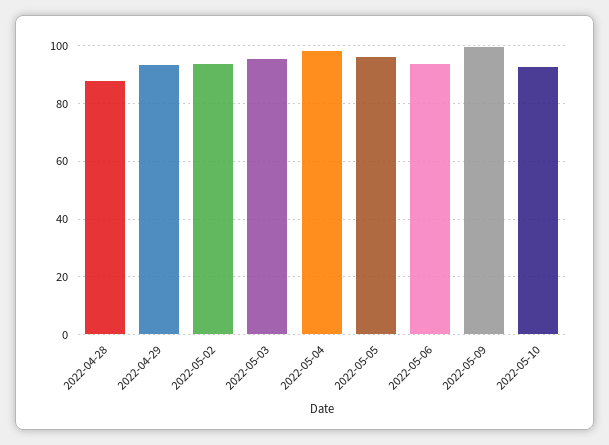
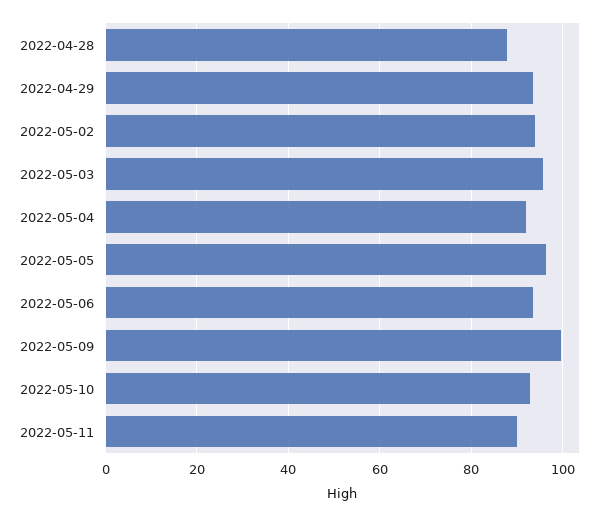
2022-05-04: 97.5 -> 92
2022-05-11: none -> 90

